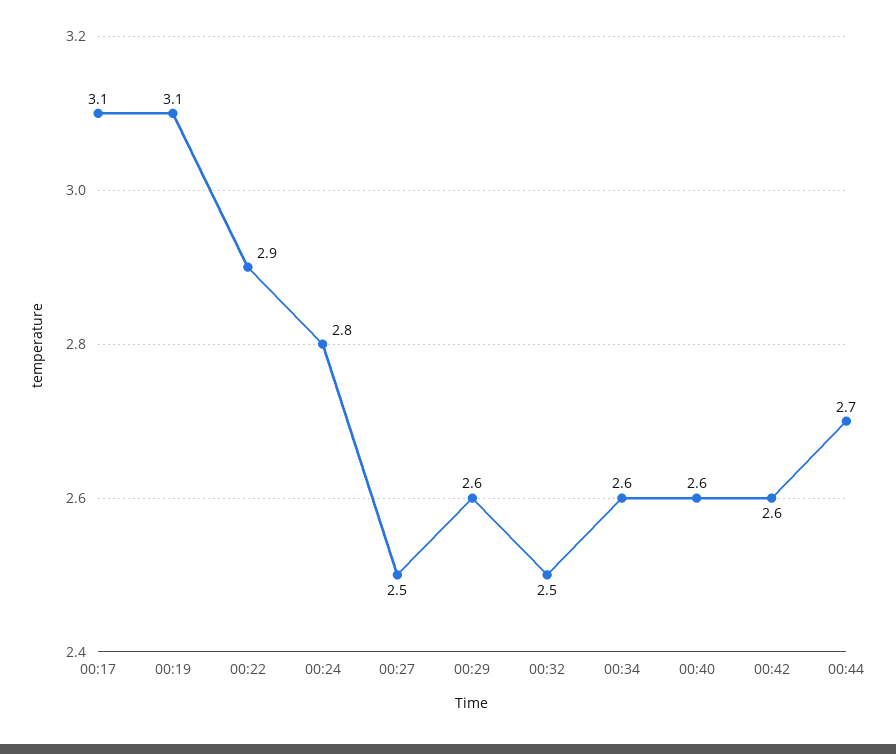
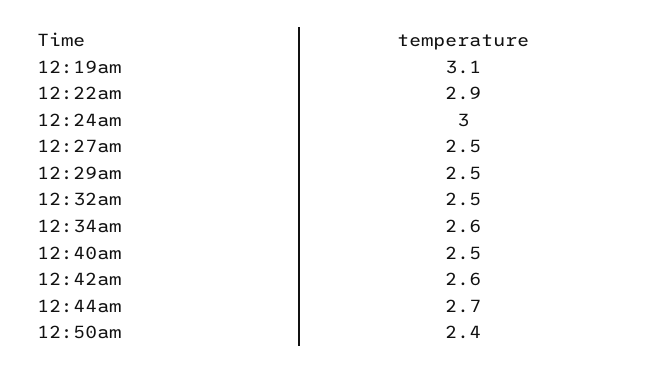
00:17: 3.1 -> none
00:24: 2.8 -> 3
00:29: 2.6 -> 2.5
00:40: 2.6 -> 2.5
12:50am: none -> 2.4

